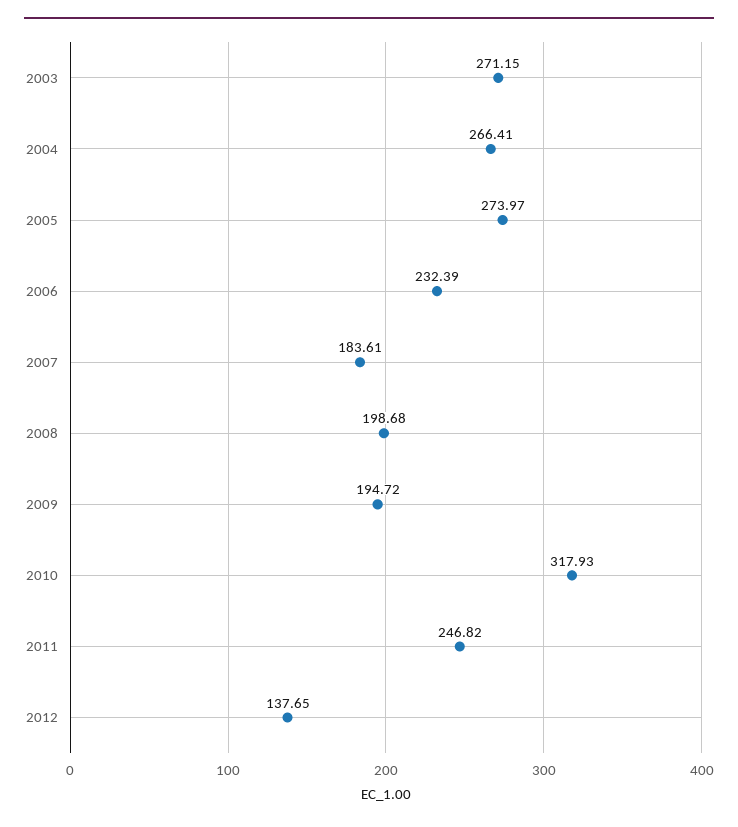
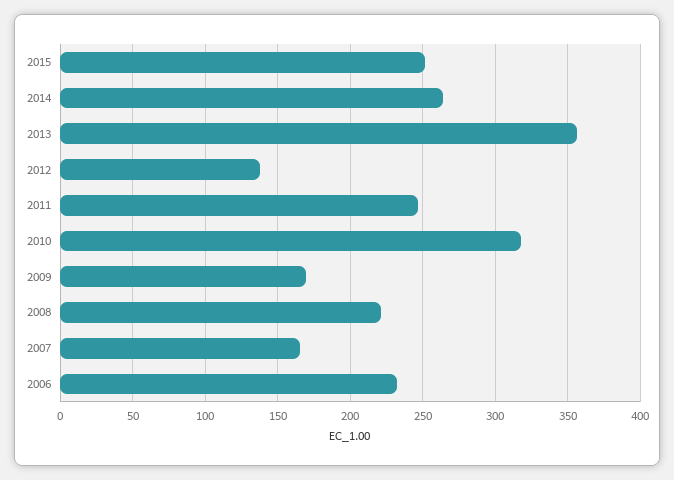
2003: 271.15 -> none
2004: 266.41 -> none
2005: 273.97 -> none
2007: 183.61 -> 165
2008: 198.68 -> 220
2009: 194.72 -> 170
2015: none -> 250
2014: none -> 265
2013: none -> 355

